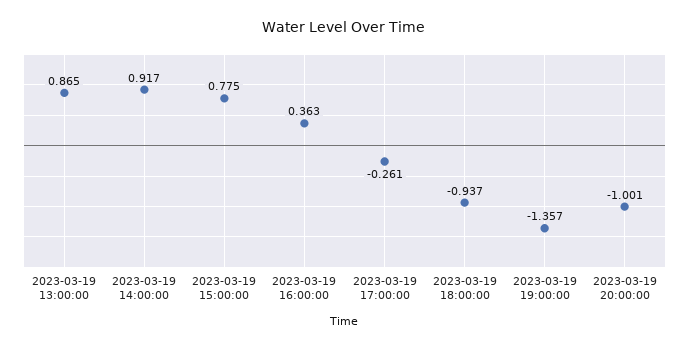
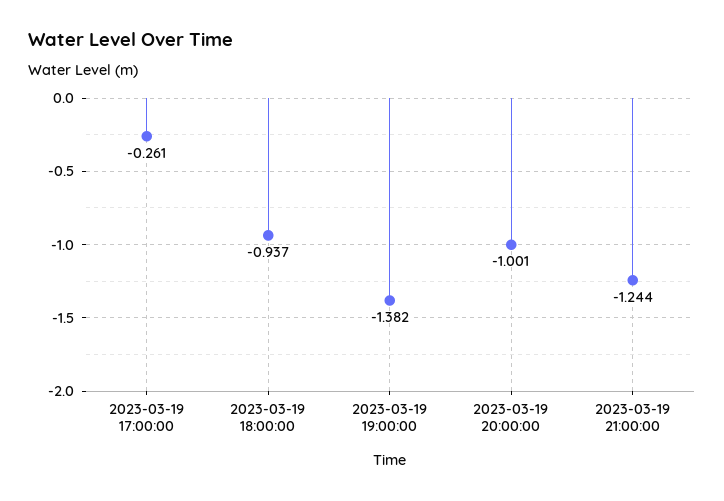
2023-03-19 13:00:00: 0.865 -> none
2023-03-19 14:00:00: 0.917 -> none
2023-03-19 15:00:00: 0.775 -> none
2023-03-19 16:00:00: 0.363 -> none
2023-03-19 19:00:00: -1.357 -> -1.382
2023-03-19 21:00:00: none -> -1.244

